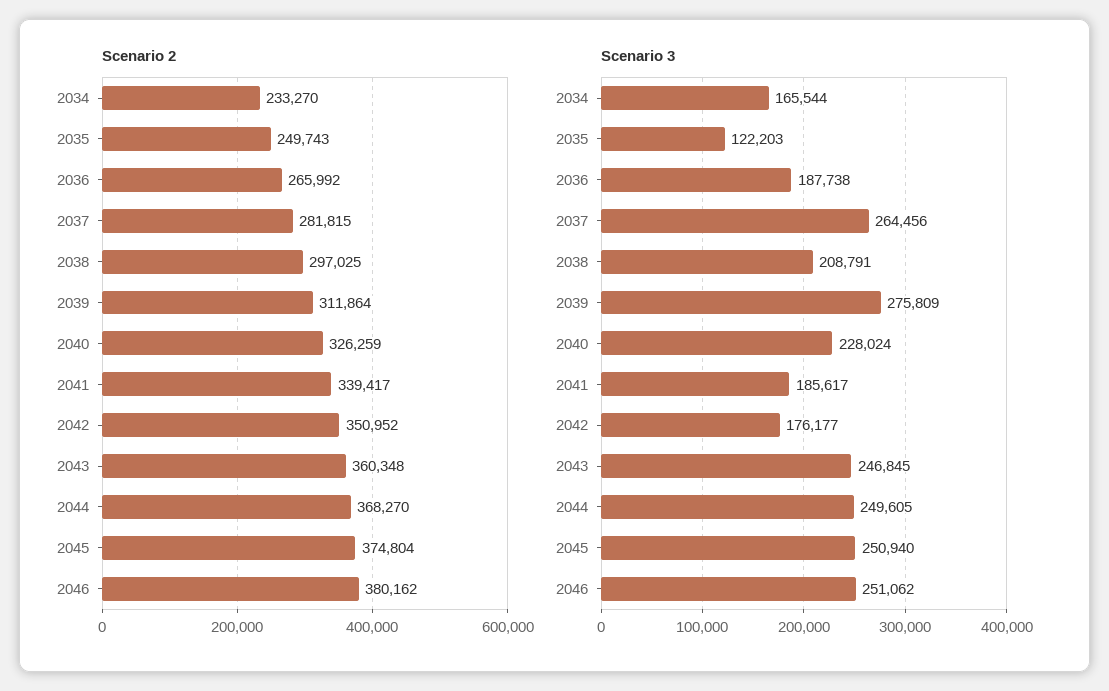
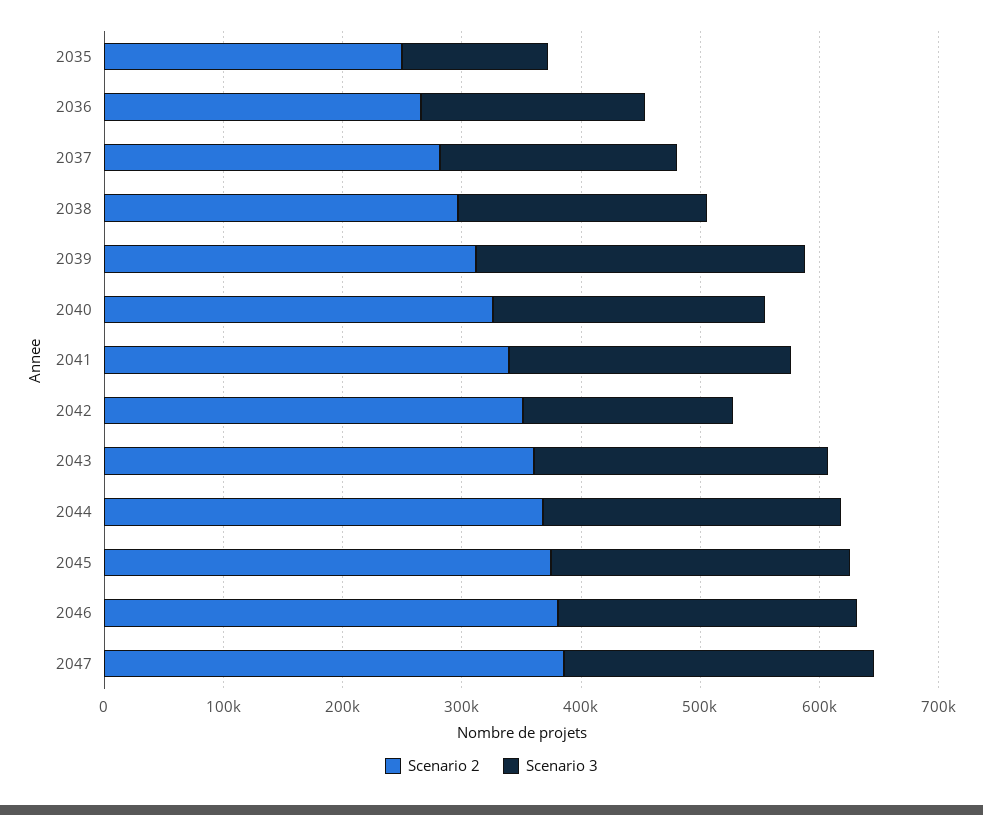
Scenario 2, 2034: 233270 -> none
Scenario 3, 2034: 165544 -> none
Scenario 3, 2037: 264456 -> 200000
Scenario 3, 2041: 185617 -> 240000
Scenario 2, 2047: none -> 380000
Scenario 3, 2047: none -> 260000

